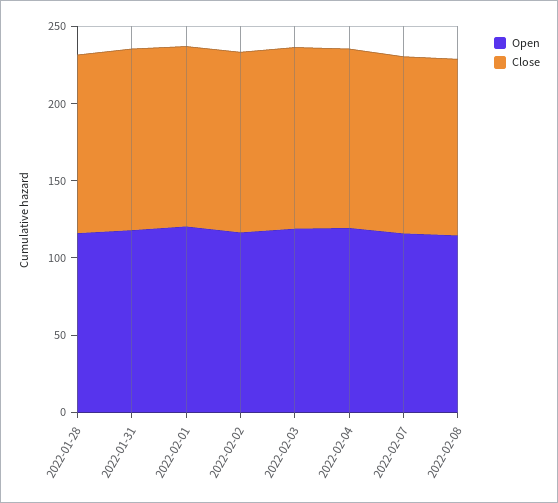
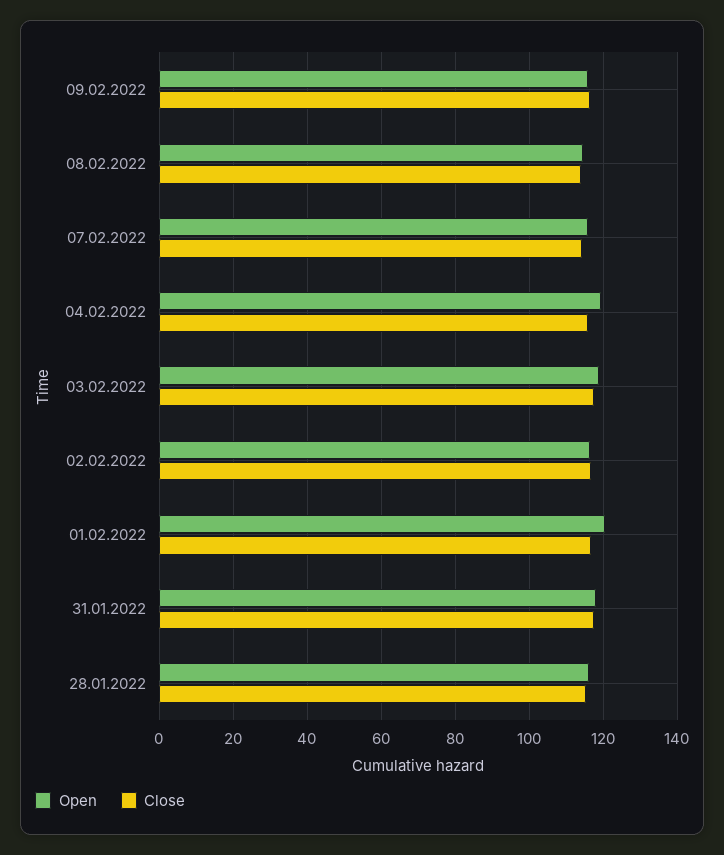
Open, 09.02.2022: none -> 116
Close, 09.02.2022: none -> 116

